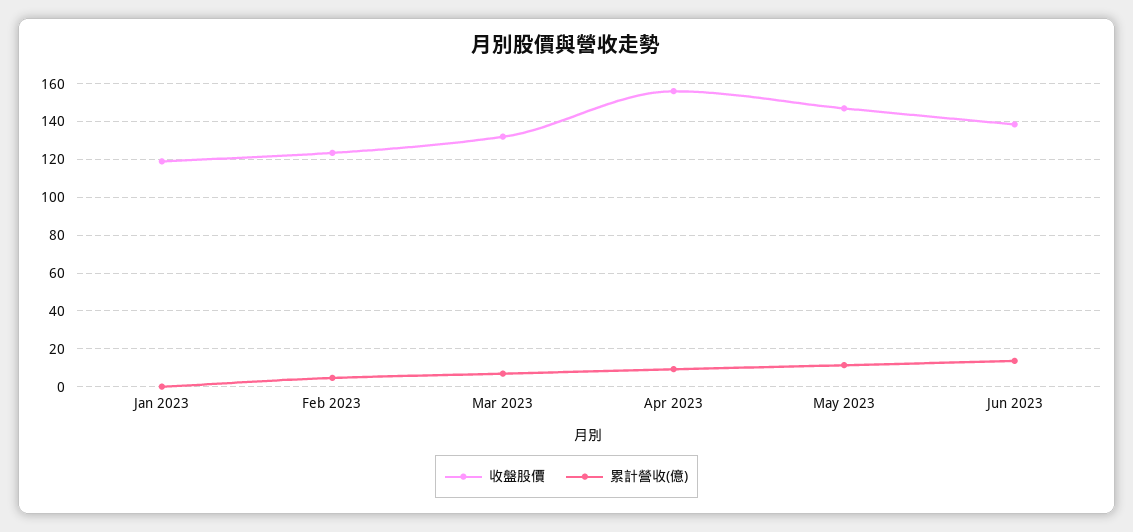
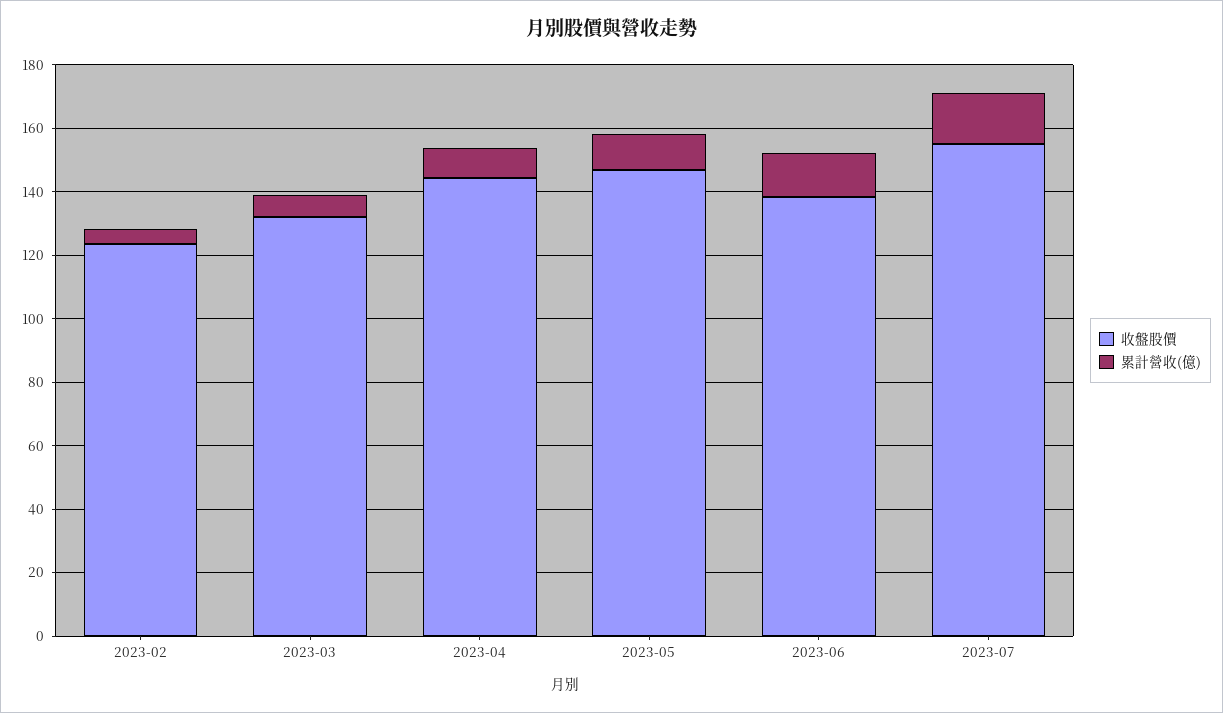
收盤股價, Jan 2023: 120 -> none
累計營收(億), Jan 2023: 0 -> none
收盤股價, Apr 2023: 155 -> 145
收盤股價, 2023-07: none -> 155
累計營收(億), 2023-07: none -> 15

